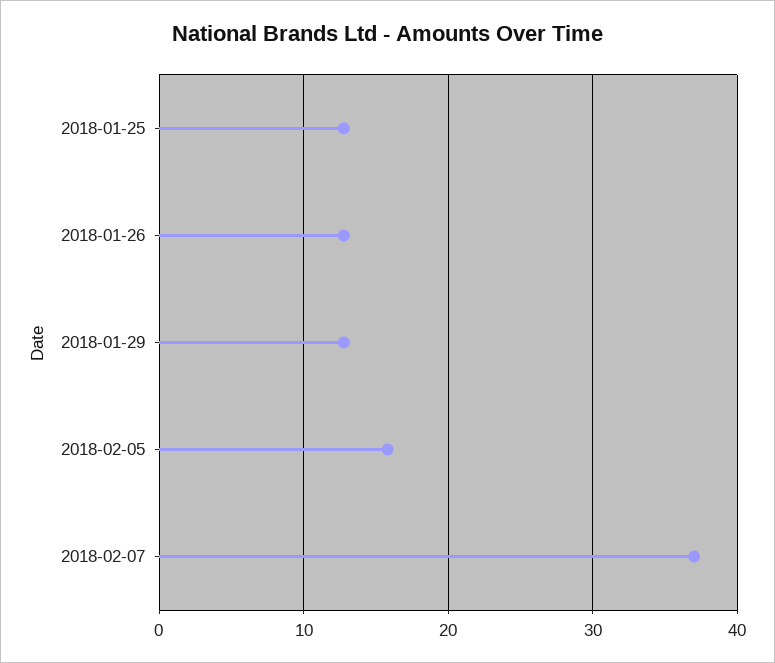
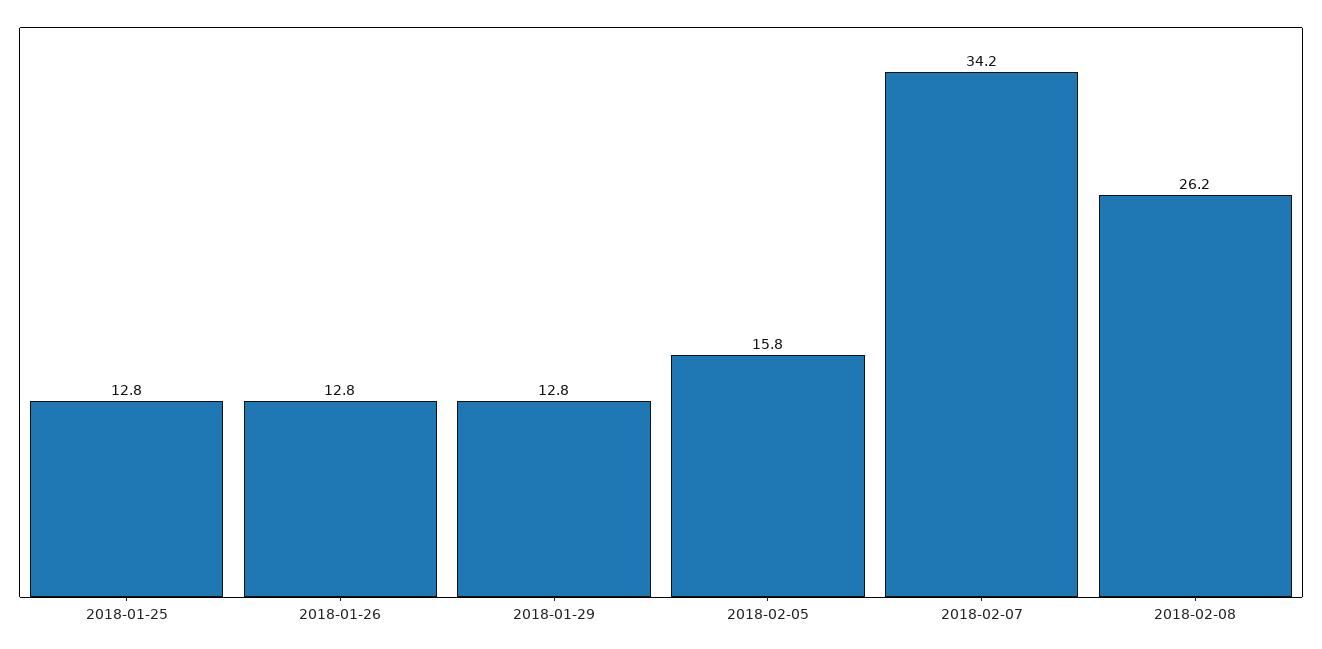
2018-02-07: 37 -> 34.2
2018-02-08: none -> 26.2

